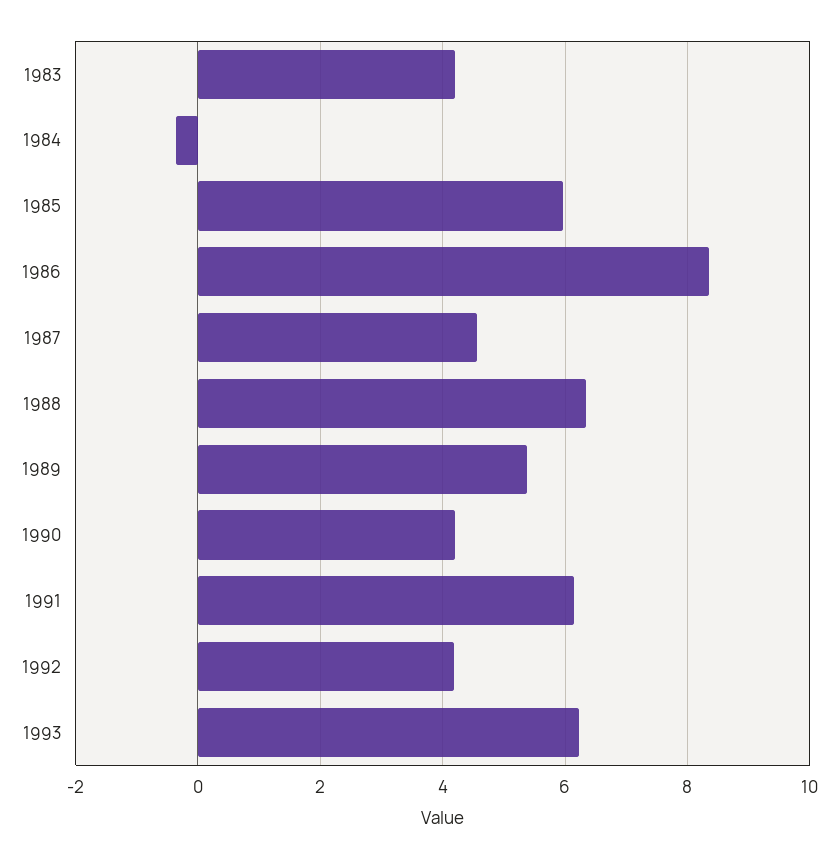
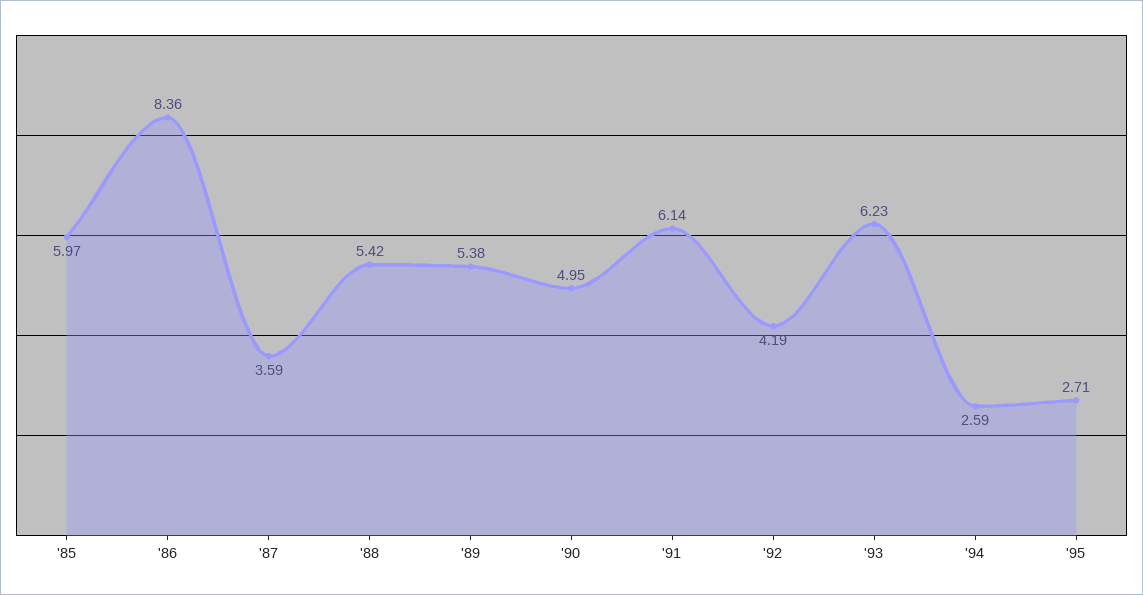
1983: 4.2 -> none
1984: -0.4 -> none
1987: 4.6 -> 3.59
1988: 6.4 -> 5.42
1990: 4.2 -> 4.95
'94: none -> 2.59
'95: none -> 2.71

